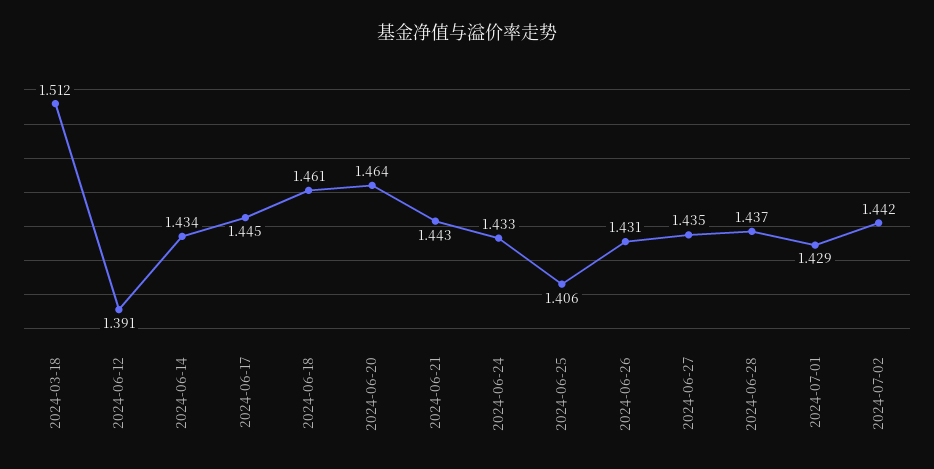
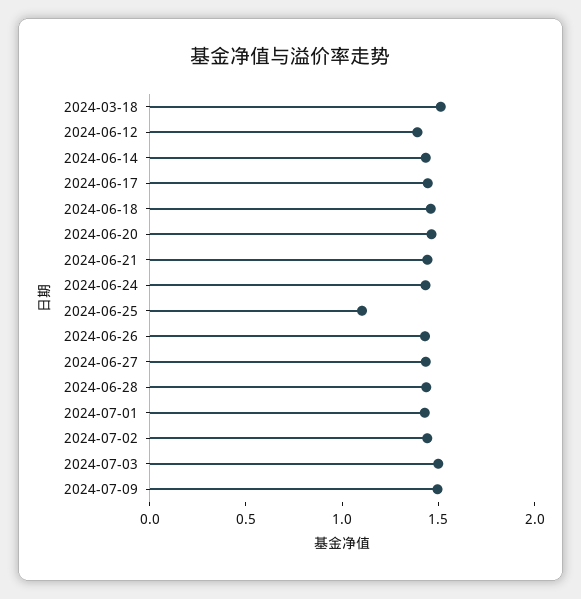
2024-06-25: 1.406 -> 1.1
2024-07-03: none -> 1.5
2024-07-09: none -> 1.5

